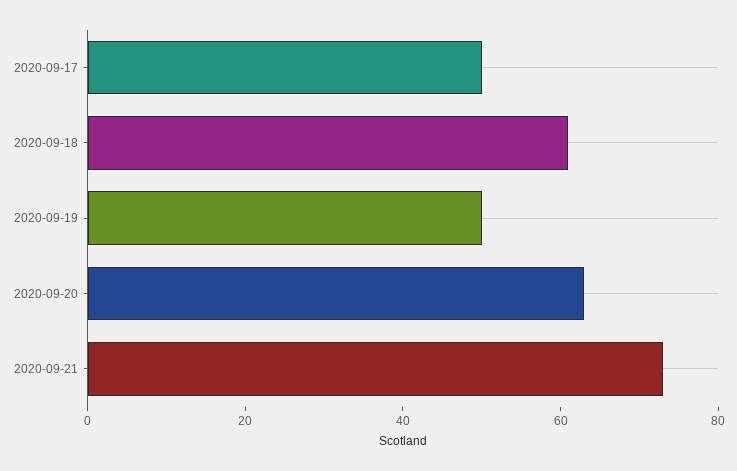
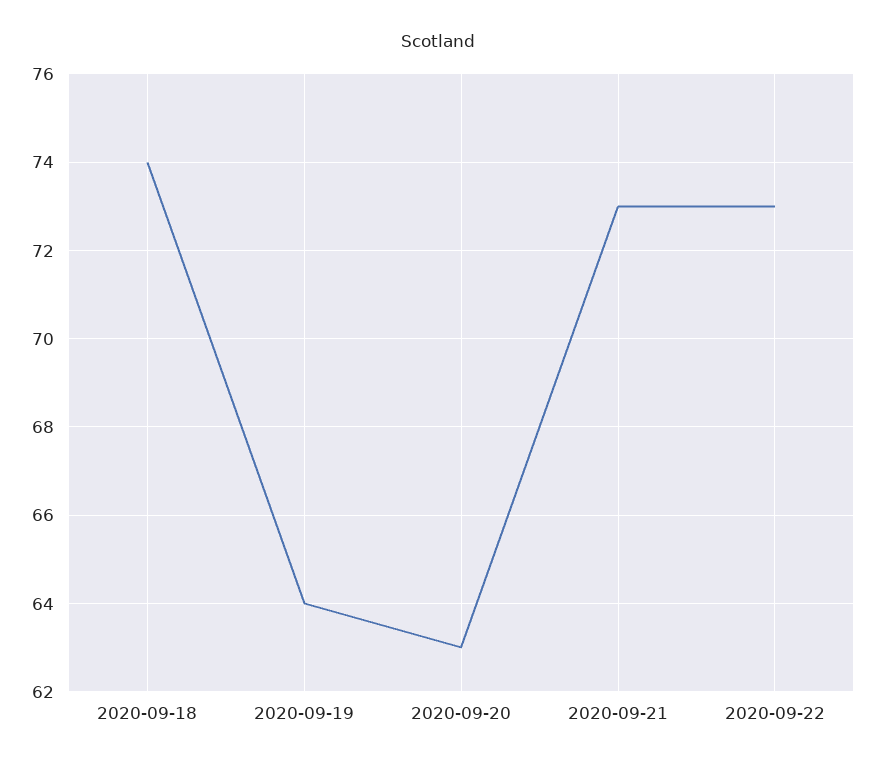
2020-09-17: 50 -> none
2020-09-18: 60 -> 74
2020-09-19: 50 -> 64
2020-09-22: none -> 73

